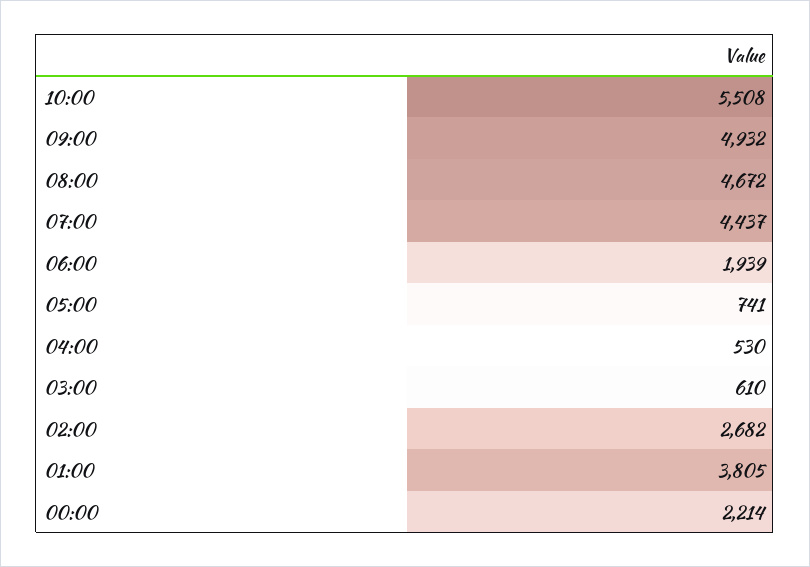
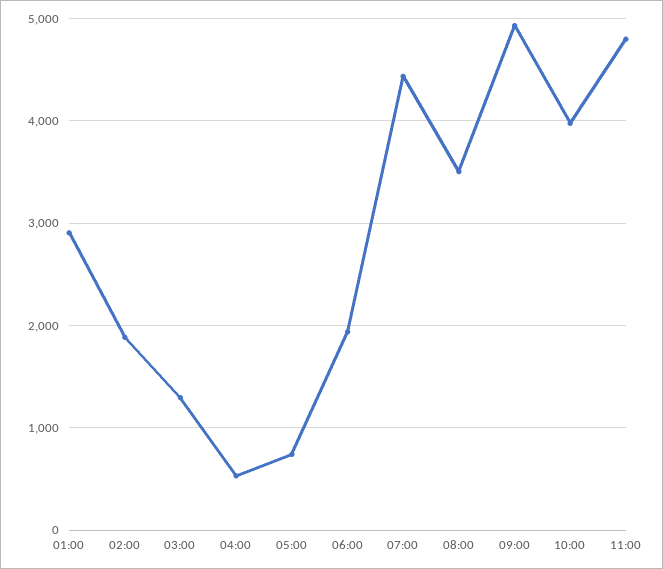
10:00: 5508 -> 4000
08:00: 4672 -> 3500
03:00: 610 -> 1300
02:00: 2682 -> 1900
01:00: 3805 -> 2900
00:00: 2214 -> none
11:00: none -> 4800

